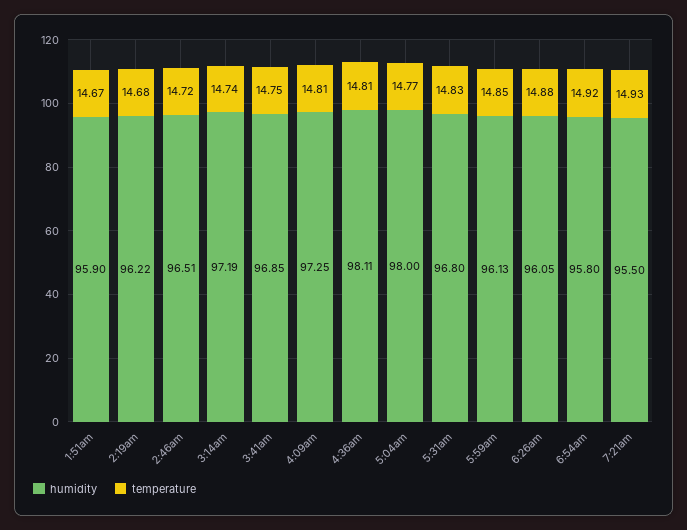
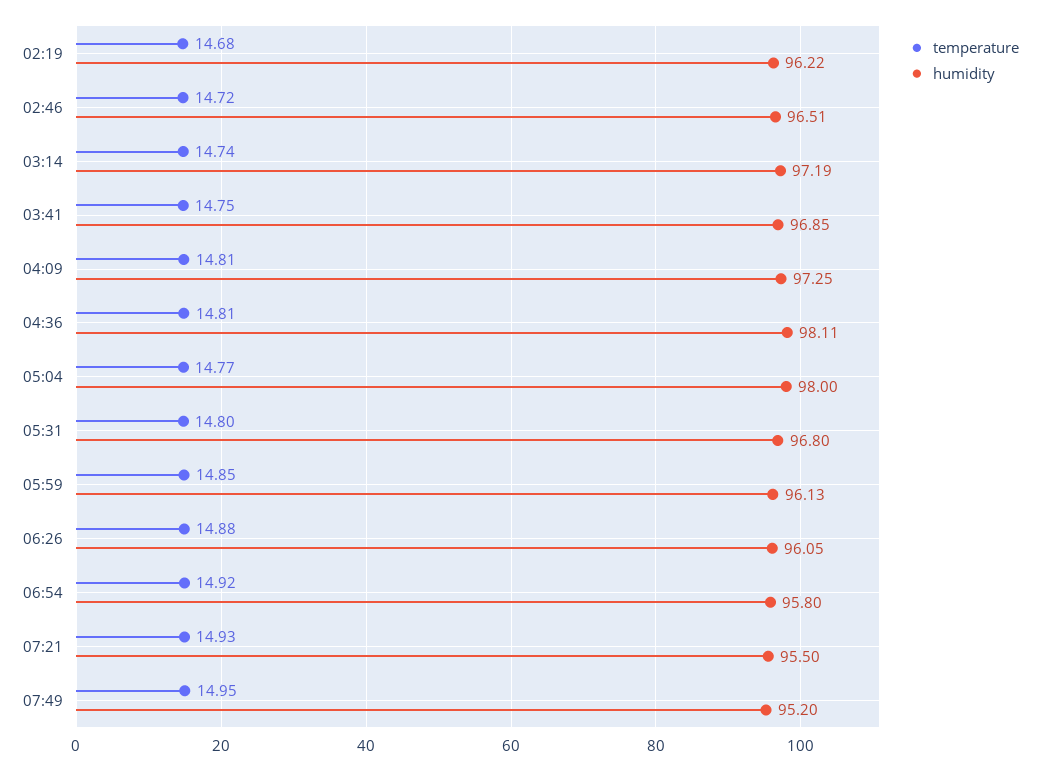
humidity, 1:51am: 95.9 -> none
temperature, 1:51am: 14.67 -> none
temperature, 5:31am: 14.83 -> 14.8
temperature, 07:49: none -> 14.95
humidity, 07:49: none -> 95.2

